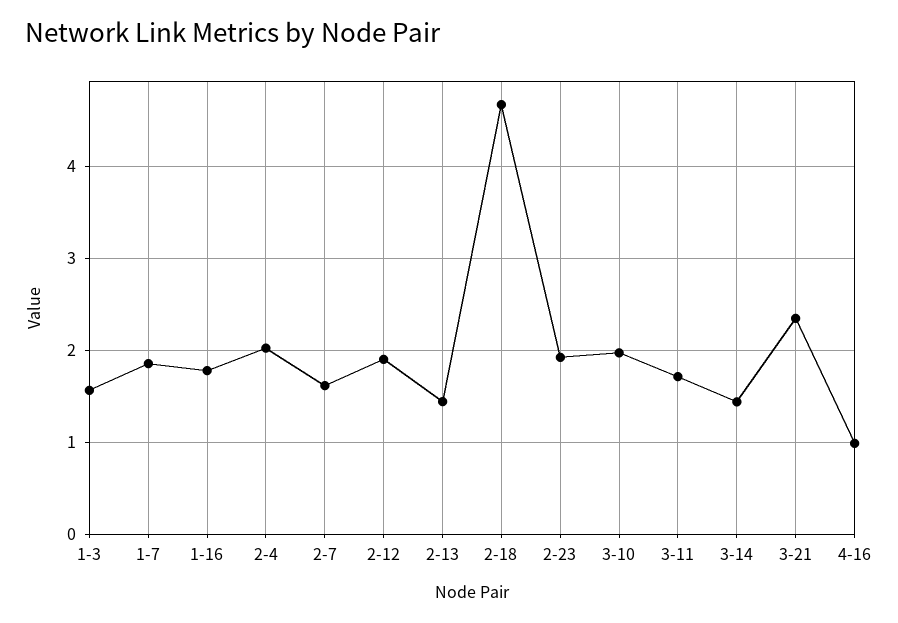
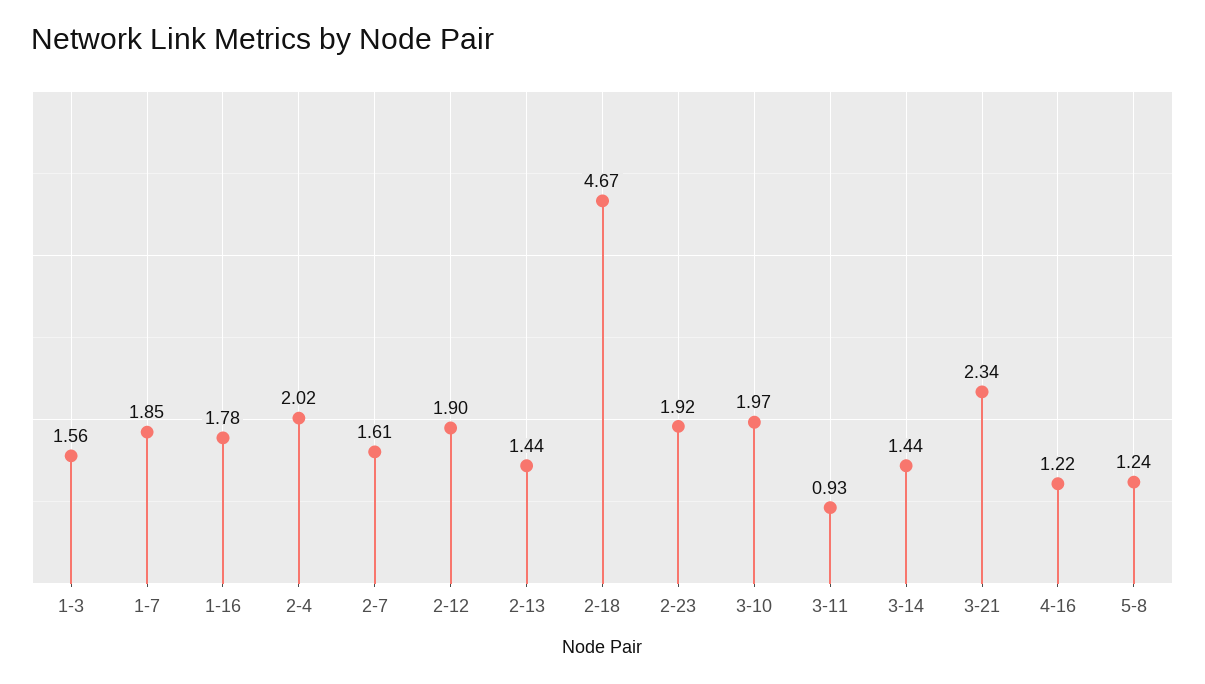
3-11: 1.7 -> 0.93
4-16: 1 -> 1.22
5-8: none -> 1.24

